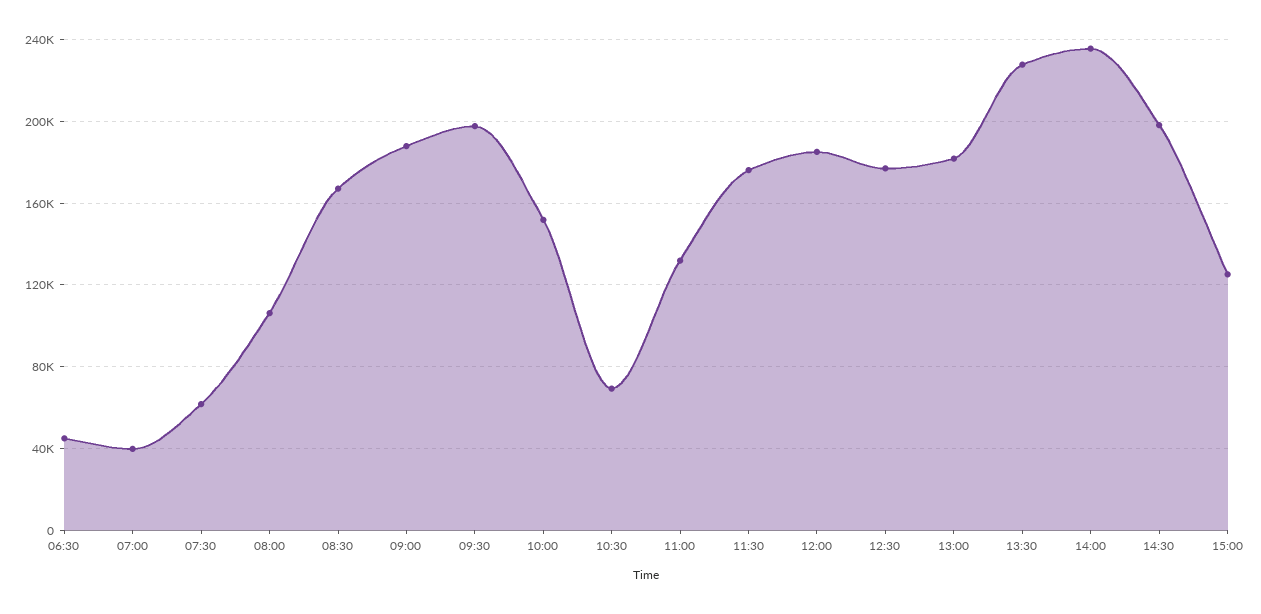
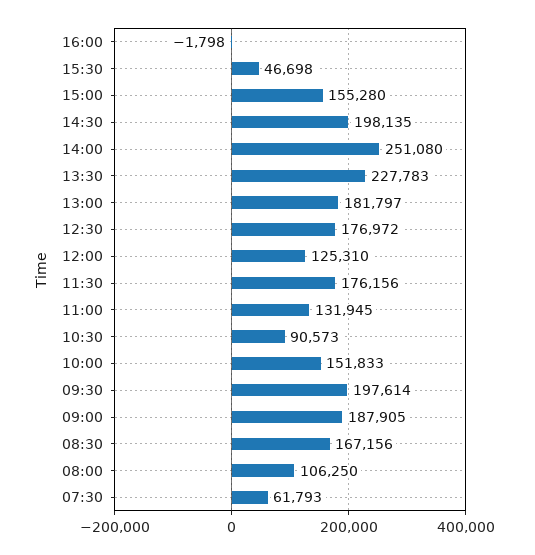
06:30: 45000 -> none
07:00: 40000 -> none
10:30: 70000 -> 90573
12:00: 185000 -> 125310
14:00: 235000 -> 251080
15:00: 125000 -> 155280
16:00: none -> -1798
15:30: none -> 46698

